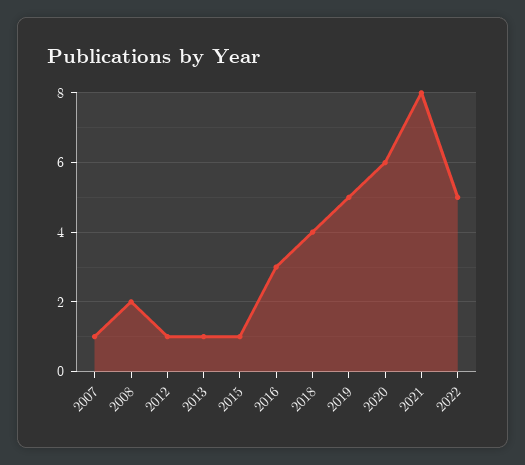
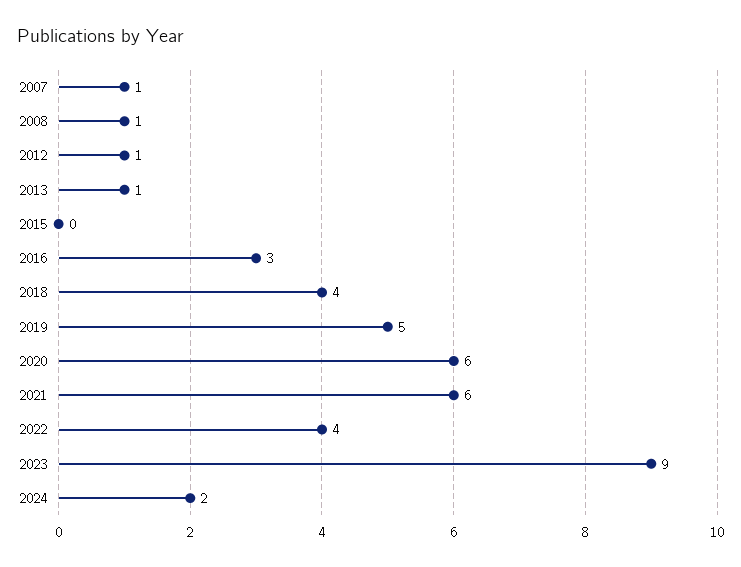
2008: 2 -> 1
2015: 1 -> 0
2021: 8 -> 6
2022: 5 -> 4
2023: none -> 9
2024: none -> 2

